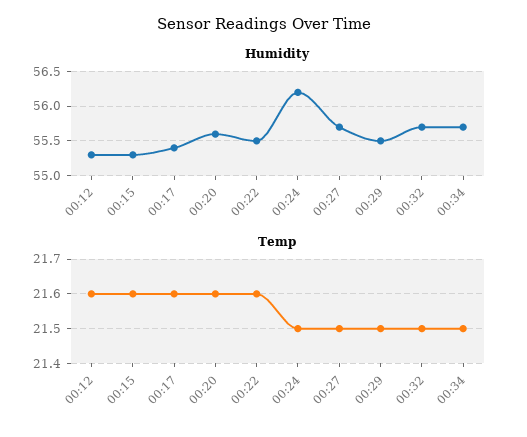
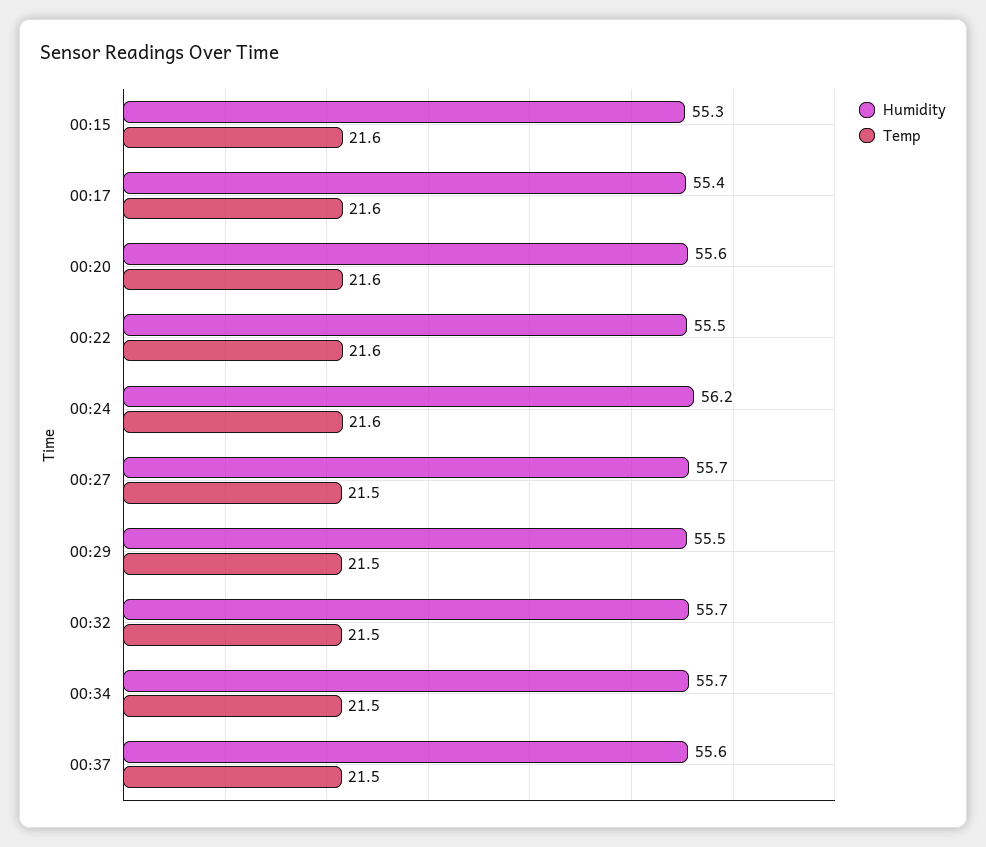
Humidity, 00:12: 55.3 -> none
Temp, 00:12: 21.6 -> none
Temp, 00:24: 21.5 -> 21.6
Humidity, 00:37: none -> 55.6
Temp, 00:37: none -> 21.5

